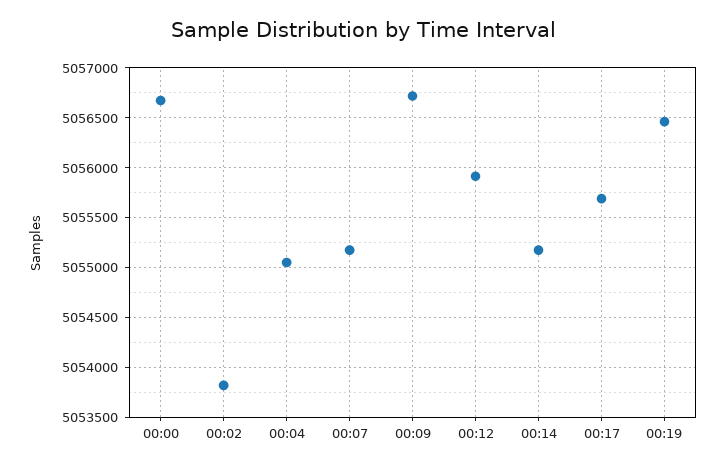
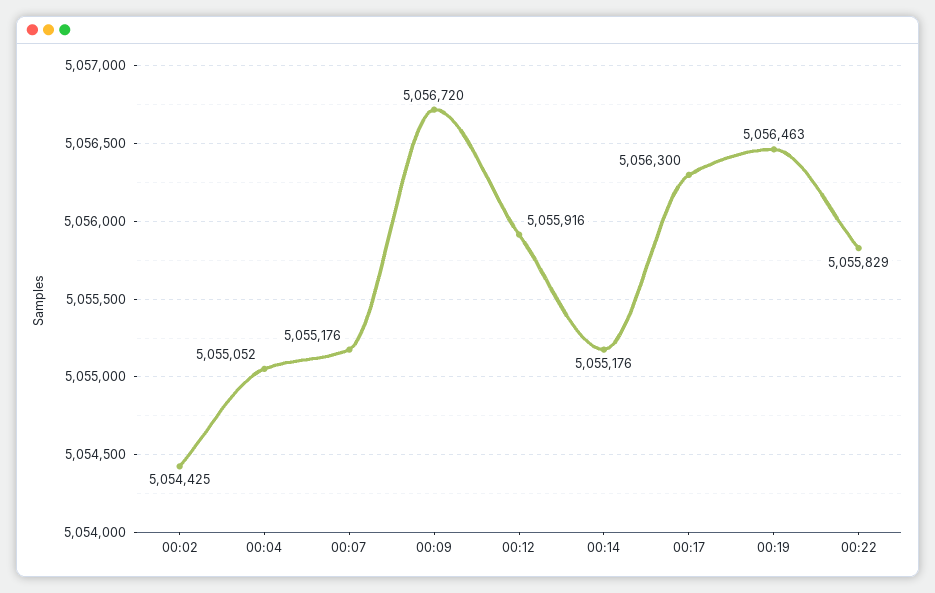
00:00: 5056700 -> none
00:02: 5053800 -> 5054425
00:17: 5055700 -> 5056300
00:22: none -> 5055829

